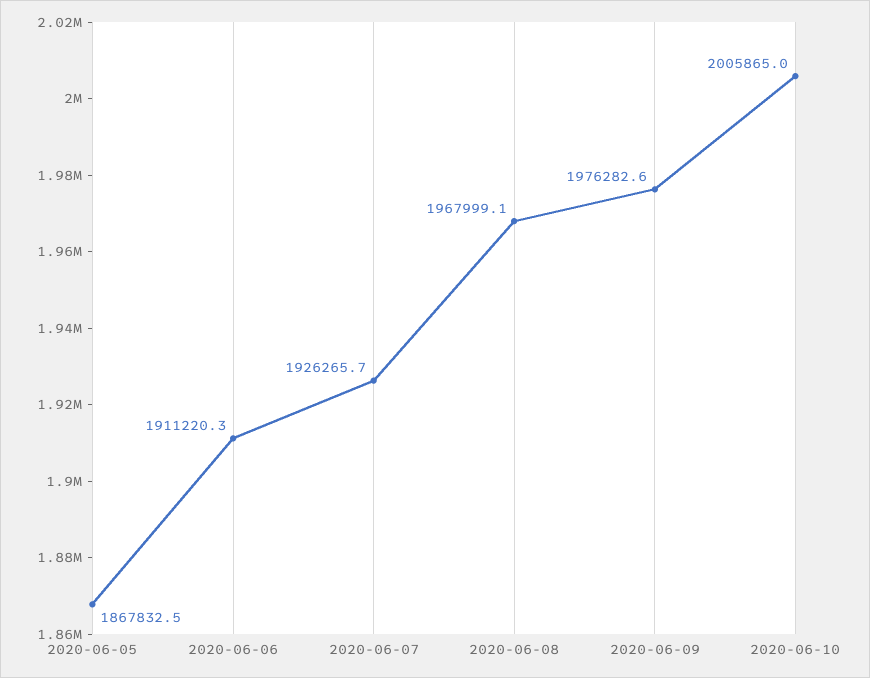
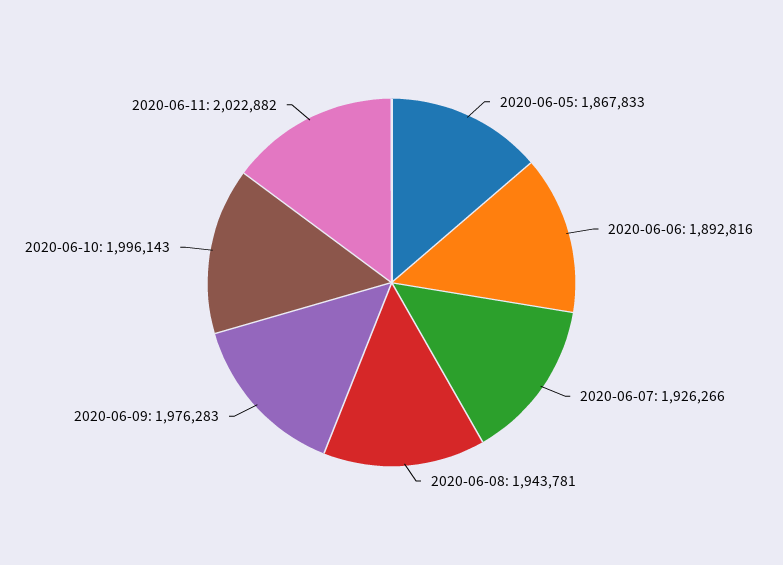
2020-06-06: 1911220.3 -> 1892816
2020-06-08: 1967999.1 -> 1943781
2020-06-10: 2005865 -> 1996143
2020-06-11: none -> 2022882

